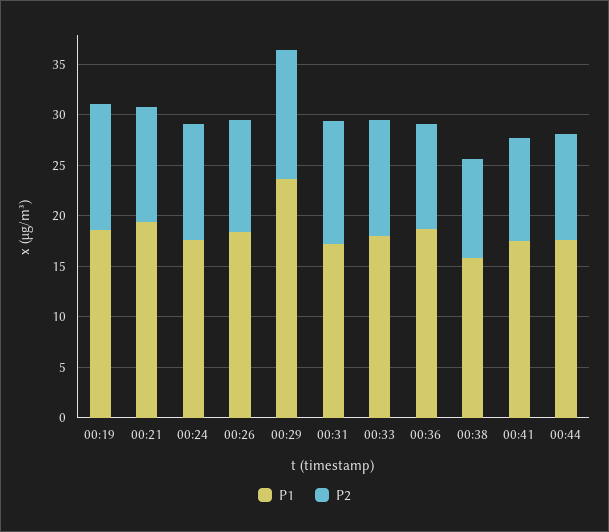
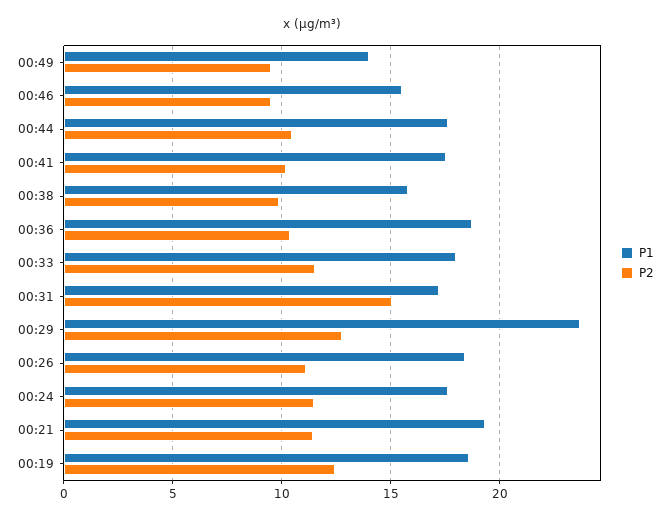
P2, 00:31: 12 -> 15
P1, 00:49: none -> 14
P2, 00:49: none -> 9.5
P1, 00:46: none -> 15.5
P2, 00:46: none -> 9.5

